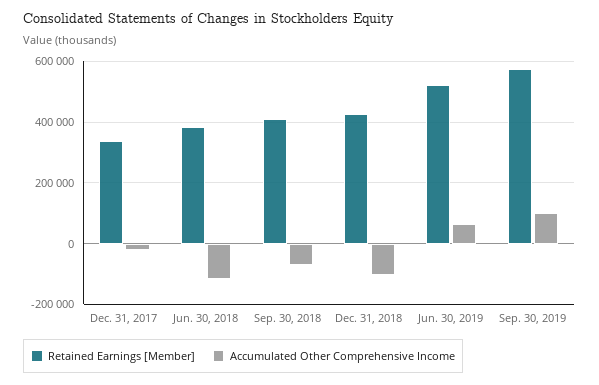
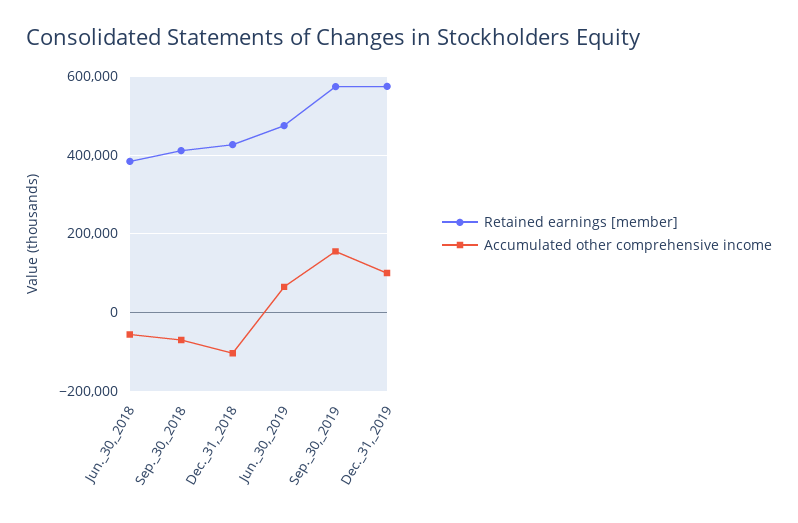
Retained Earnings [Member], Dec. 31, 2017: 340000 -> none
Accumulated Other Comprehensive Income, Dec. 31, 2017: -20000 -> none
Accumulated Other Comprehensive Income, Jun. 30, 2018: -120000 -> -60000
Retained Earnings [Member], Jun. 30, 2019: 520000 -> 480000
Accumulated Other Comprehensive Income, Sep. 30, 2019: 100000 -> 160000
Retained Earnings [Member], Dec._31,_2019: none -> 580000
Accumulated Other Comprehensive Income, Dec._31,_2019: none -> 100000

